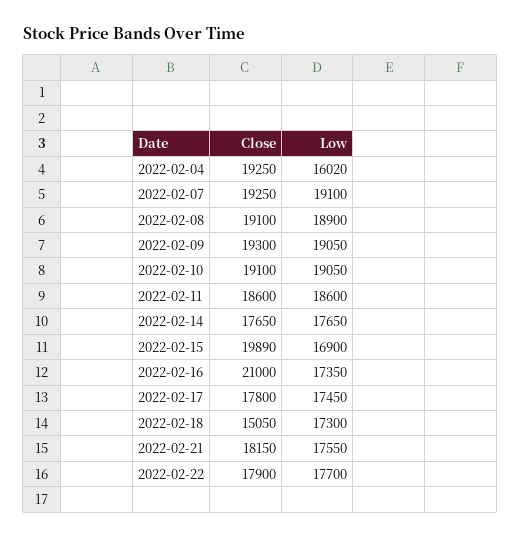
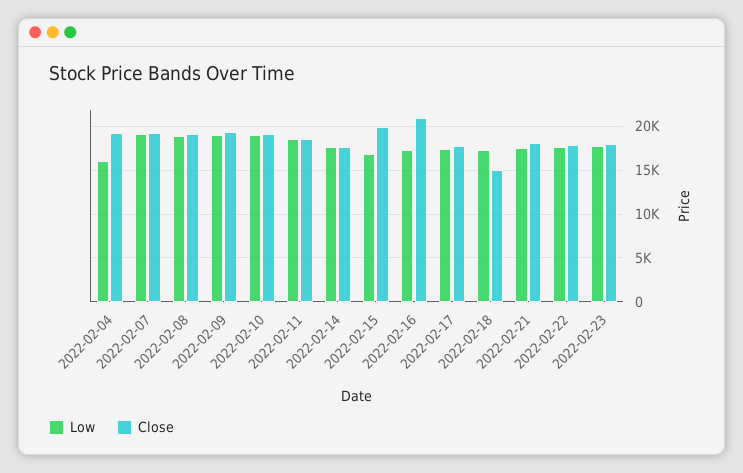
Low, 2022-02-23: none -> 18000
Close, 2022-02-23: none -> 18000

